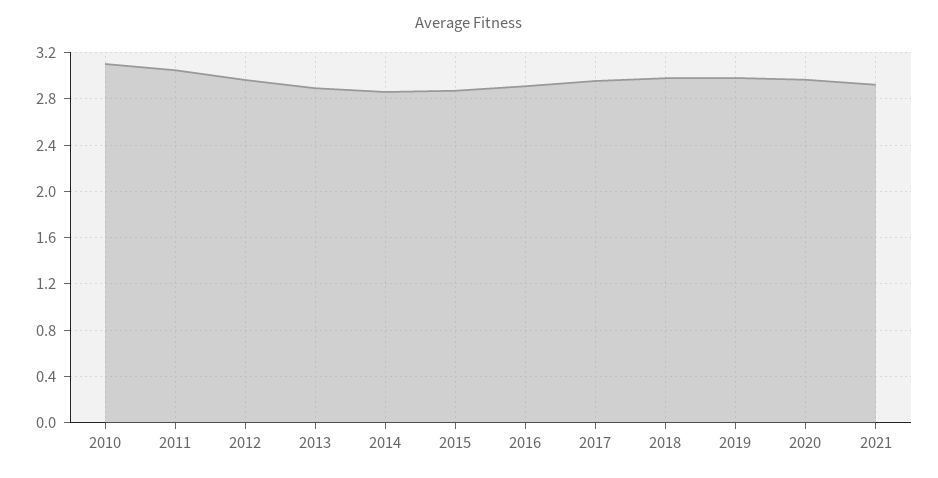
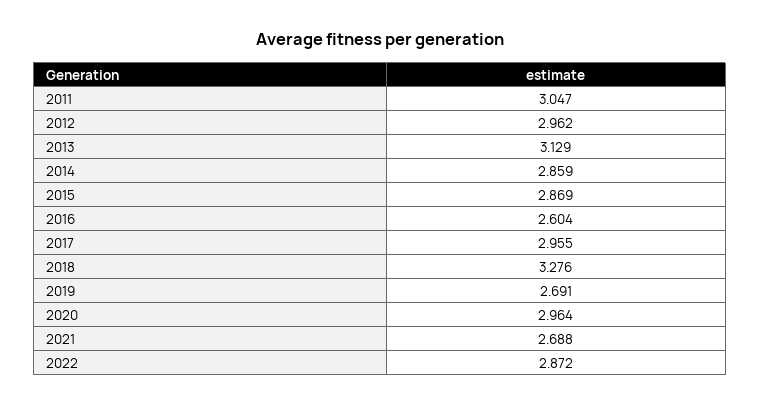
2010: 3.1 -> none
2013: 2.9 -> 3.129
2016: 2.9 -> 2.604
2018: 3 -> 3.276
2019: 3 -> 2.691
2021: 2.9 -> 2.688
2022: none -> 2.872

